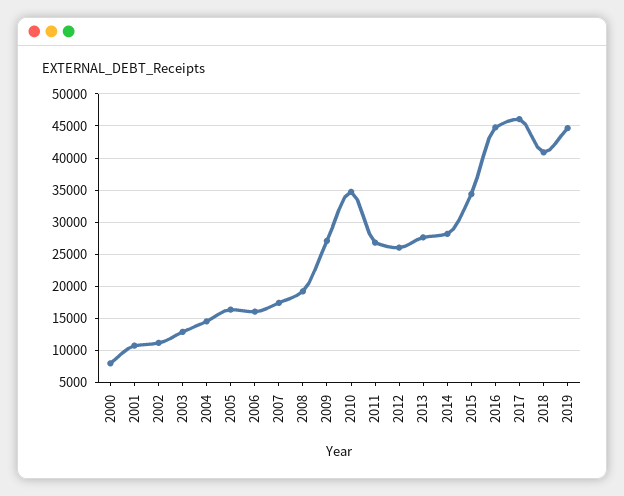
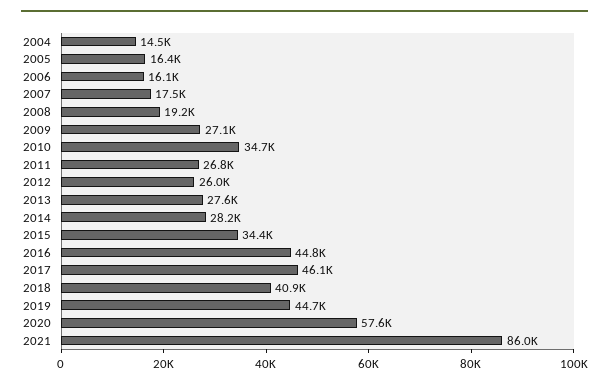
2000: 8000 -> none
2001: 11000 -> none
2002: 11000 -> none
2003: 13000 -> none
2020: none -> 57600
2021: none -> 86000

